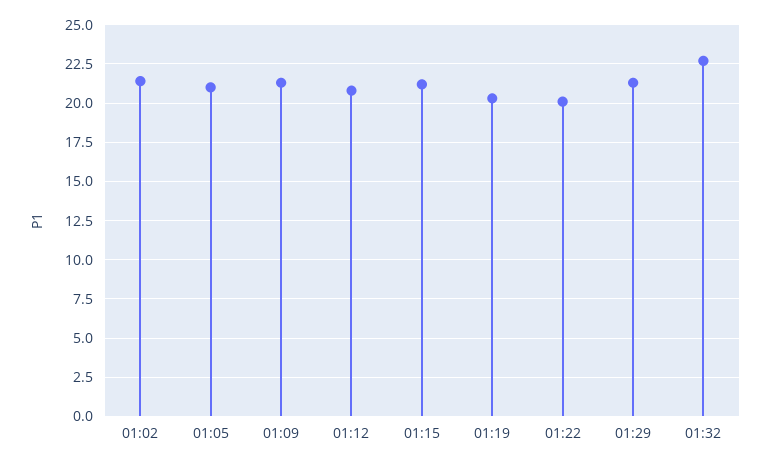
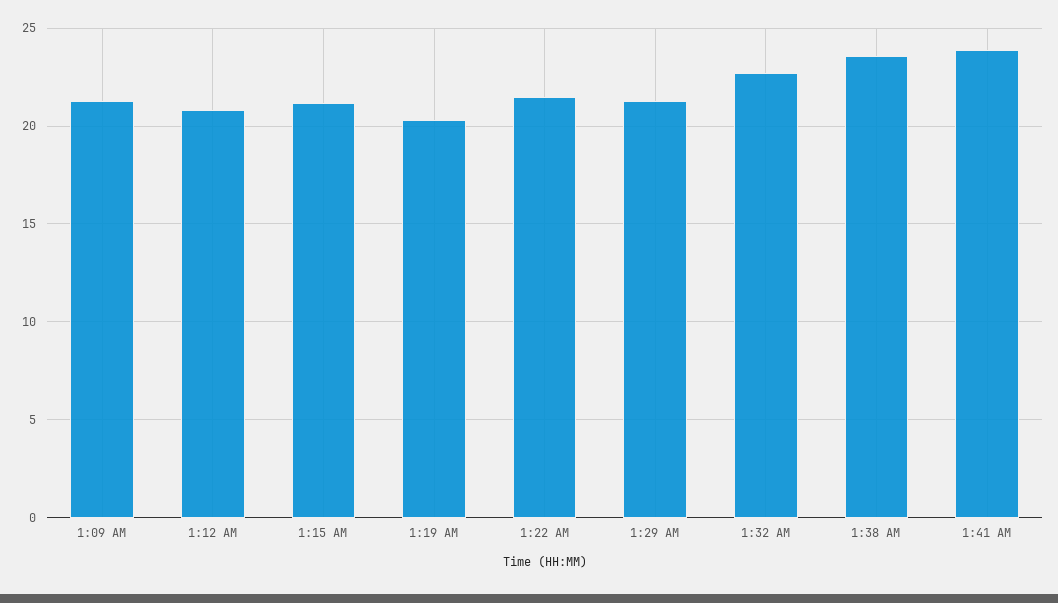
01:02: 21.5 -> none
01:05: 21 -> none
01:22: 20 -> 21.5
1:38 AM: none -> 23.5
1:41 AM: none -> 24

